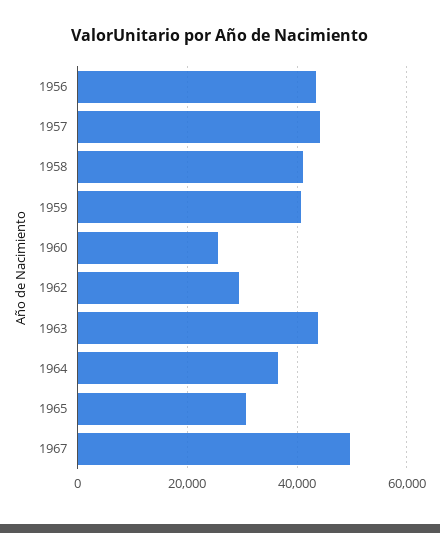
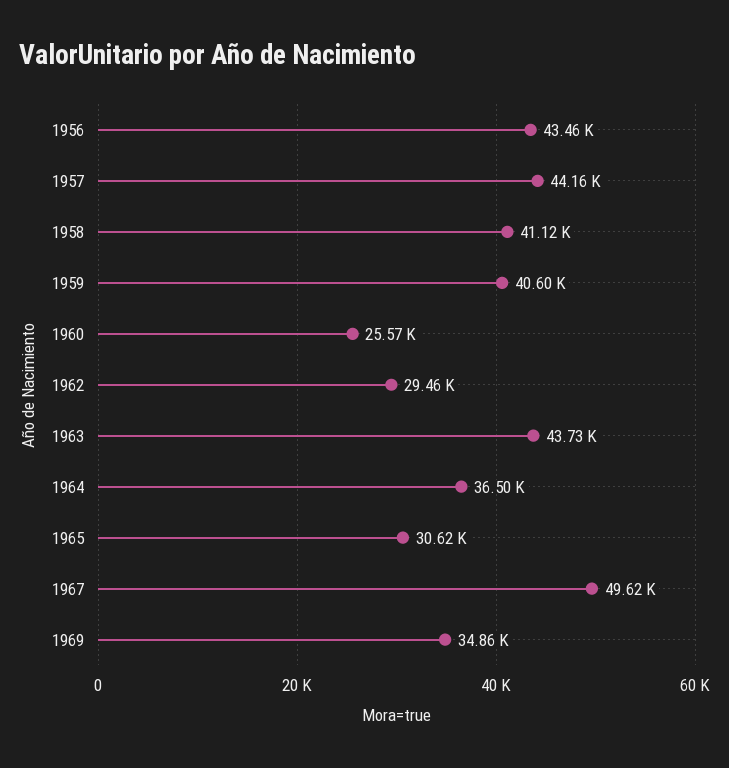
1969: none -> 34860

